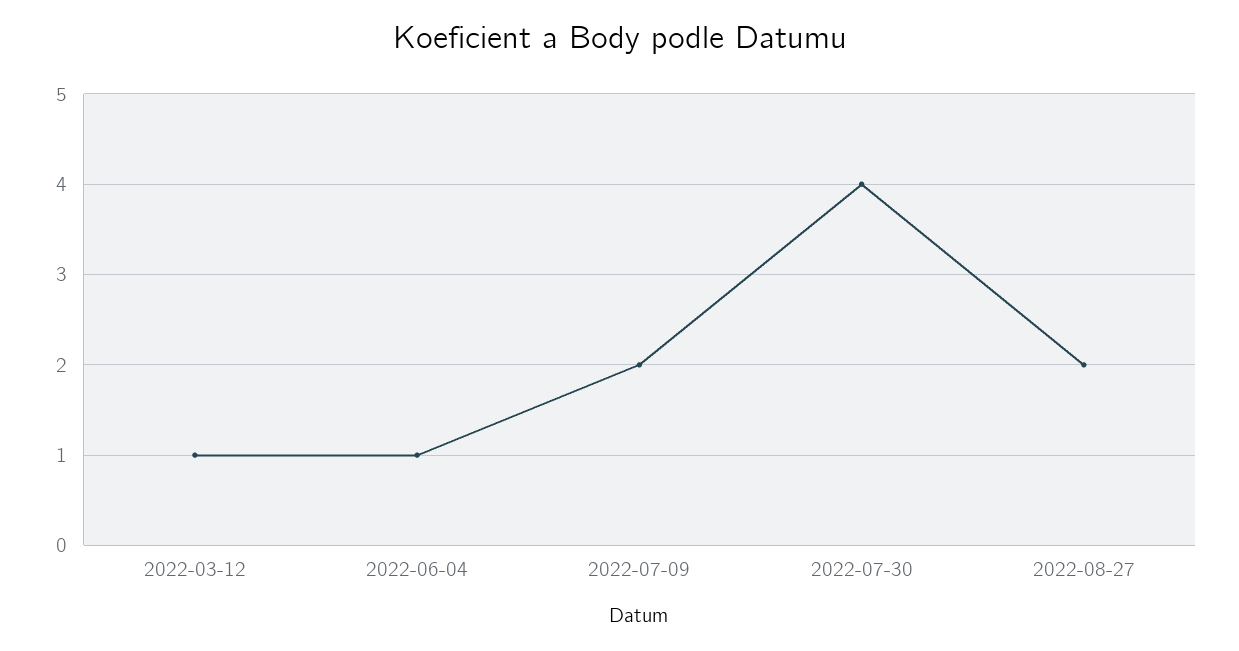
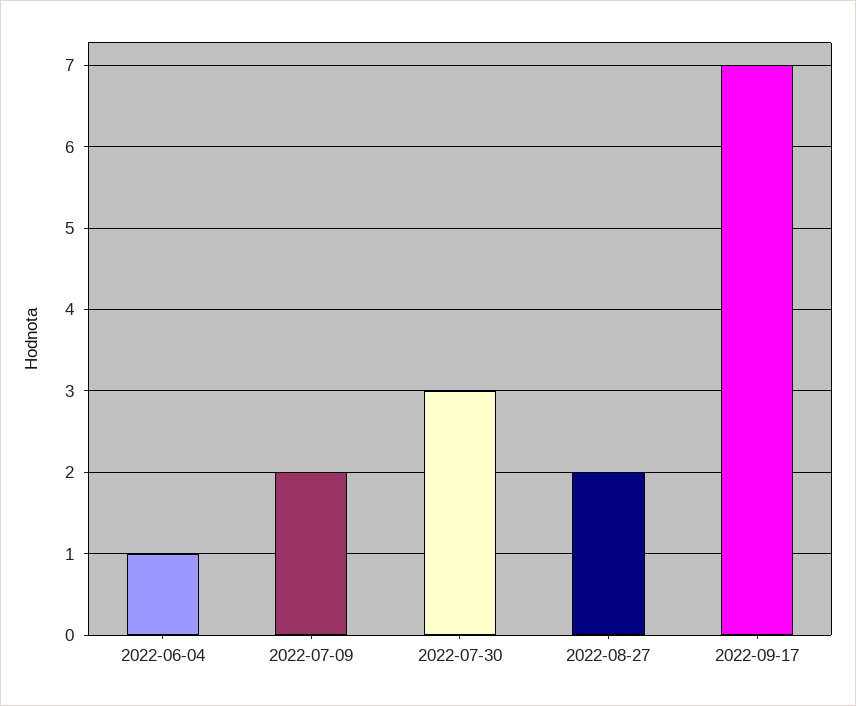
2022-03-12: 1 -> none
2022-07-30: 4 -> 3
2022-09-17: none -> 7

